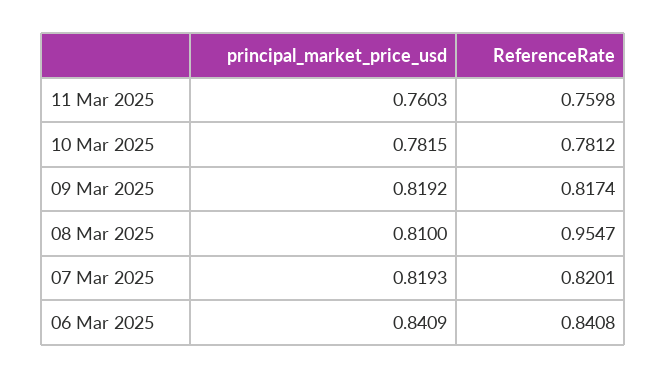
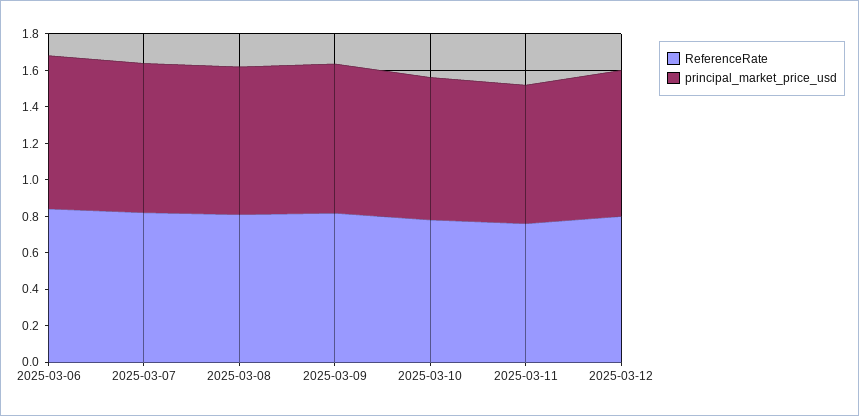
ReferenceRate, 08 Mar 2025: 0.9547 -> 0.8
ReferenceRate, 2025-03-12: none -> 0.8
principal_market_price_usd, 2025-03-12: none -> 0.8

